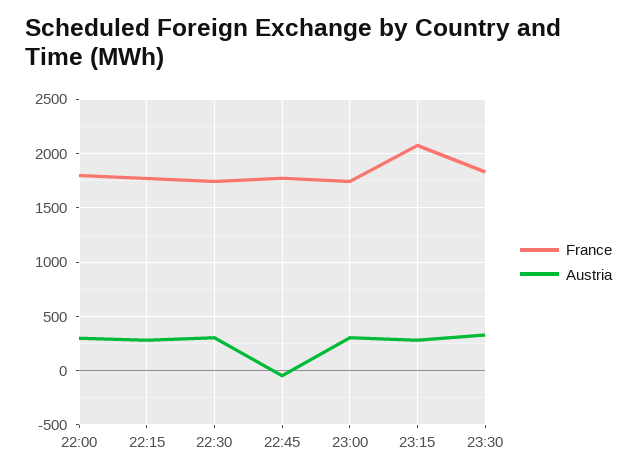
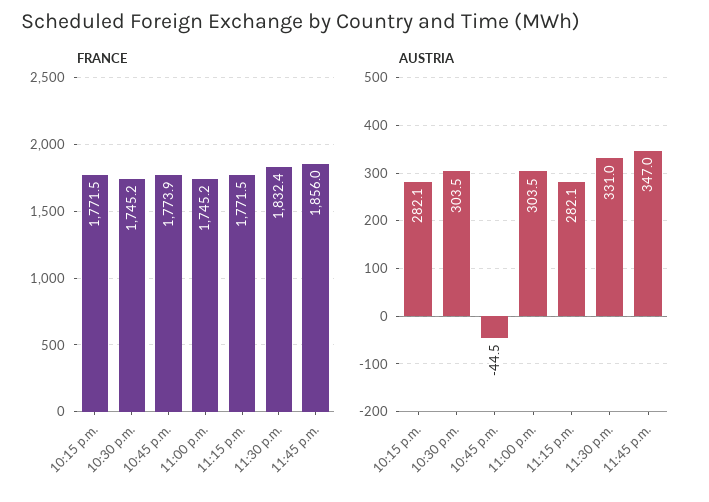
France, 22:00: 1800 -> none
Austria, 22:00: 300 -> none
France, 23:15: 2100 -> 1771.5
France, 11:45 p.m.: none -> 1856
Austria, 11:45 p.m.: none -> 347

